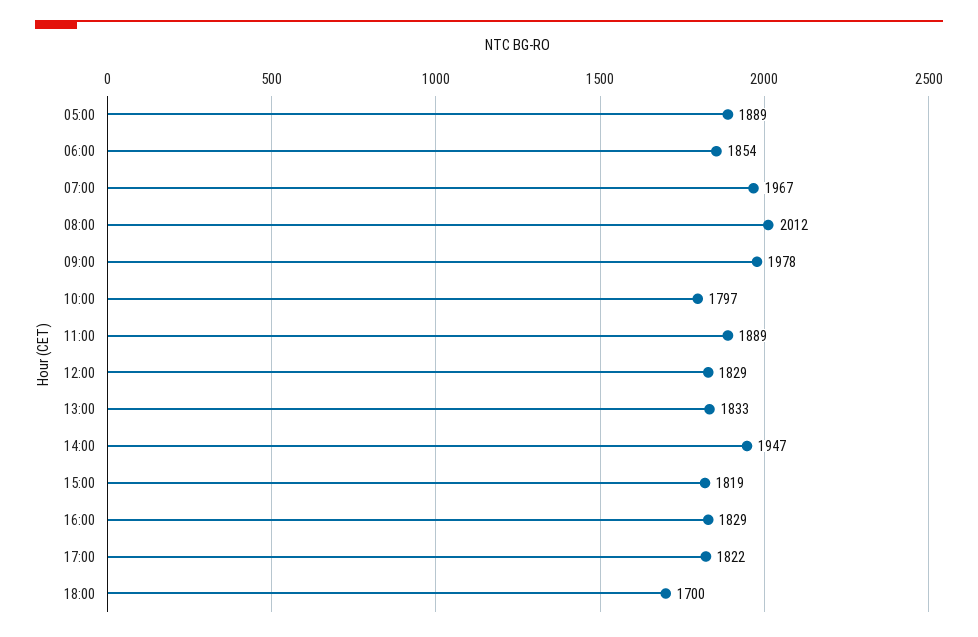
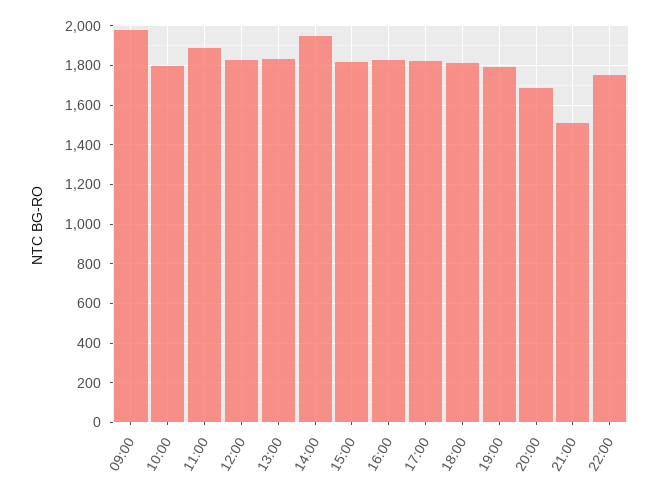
05:00: 1889 -> none
06:00: 1854 -> none
07:00: 1967 -> none
08:00: 2012 -> none
18:00: 1700 -> 1800
19:00: none -> 1800
20:00: none -> 1700
21:00: none -> 1500
22:00: none -> 1750

